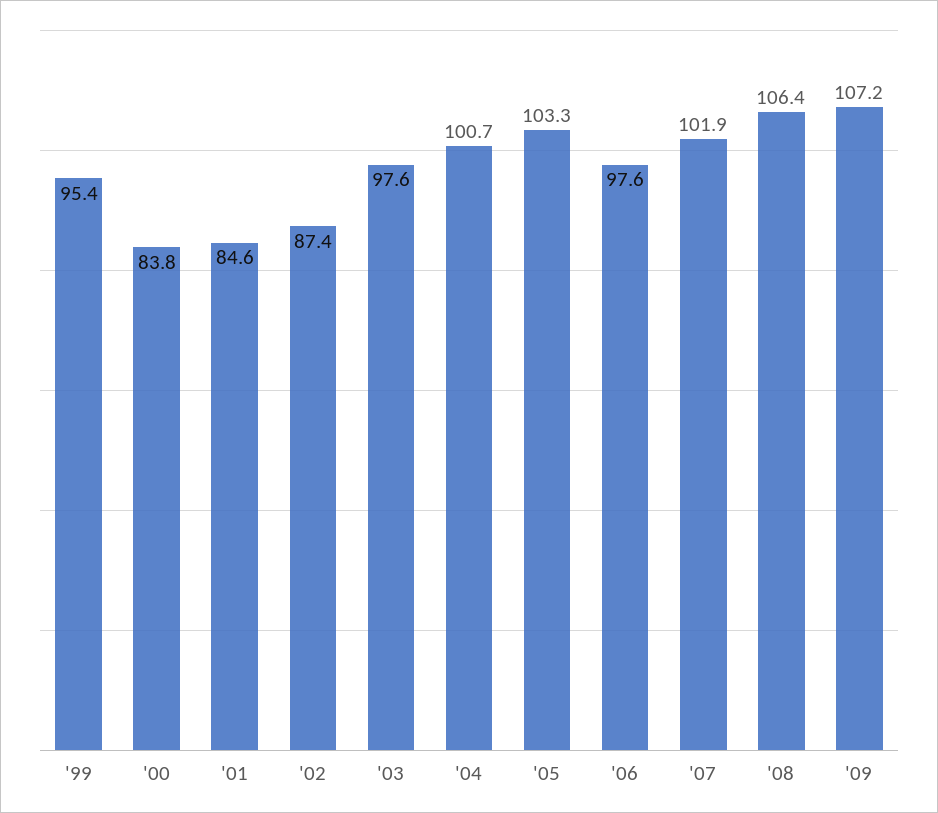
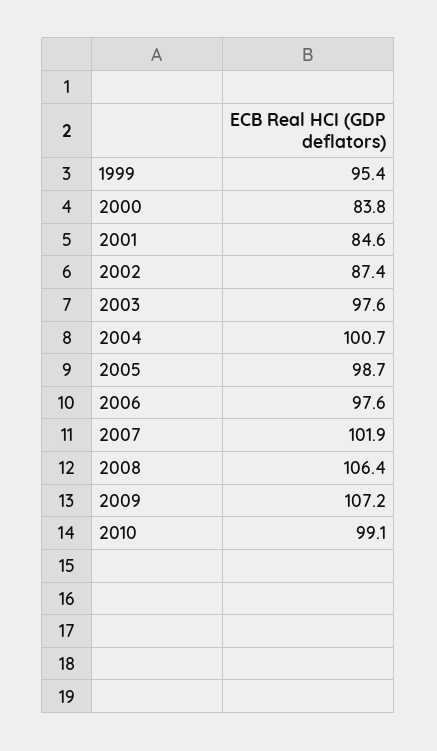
'05: 103.3 -> 98.7
2010: none -> 99.1

